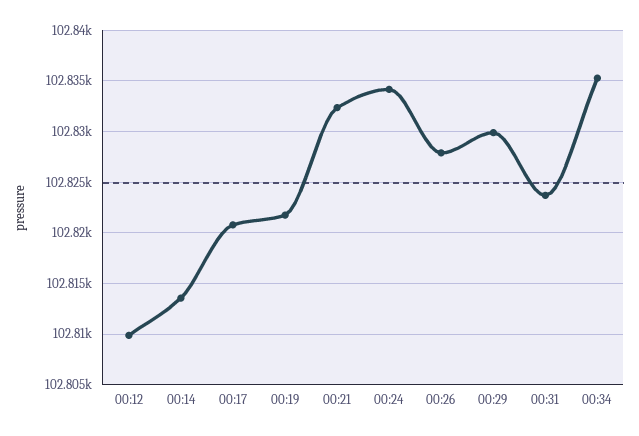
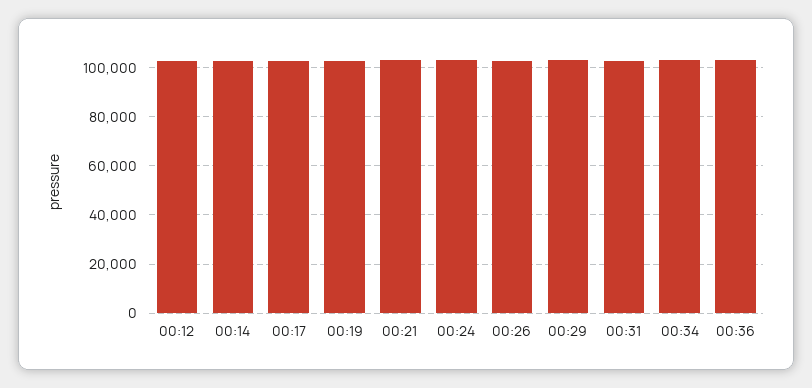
00:36: none -> 102500

